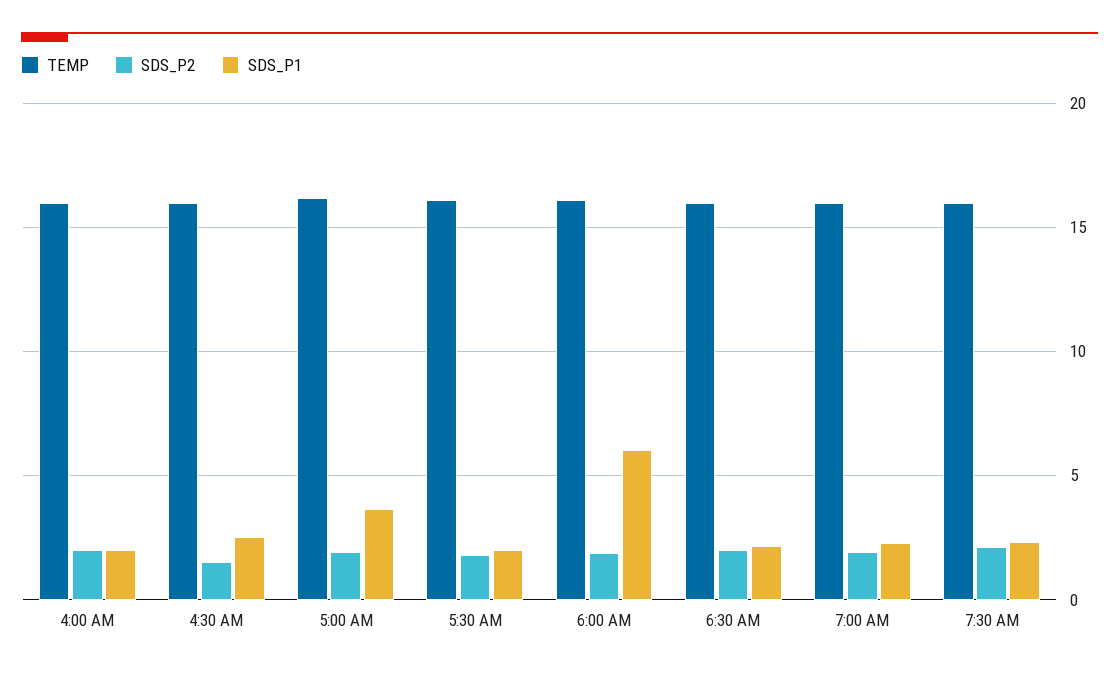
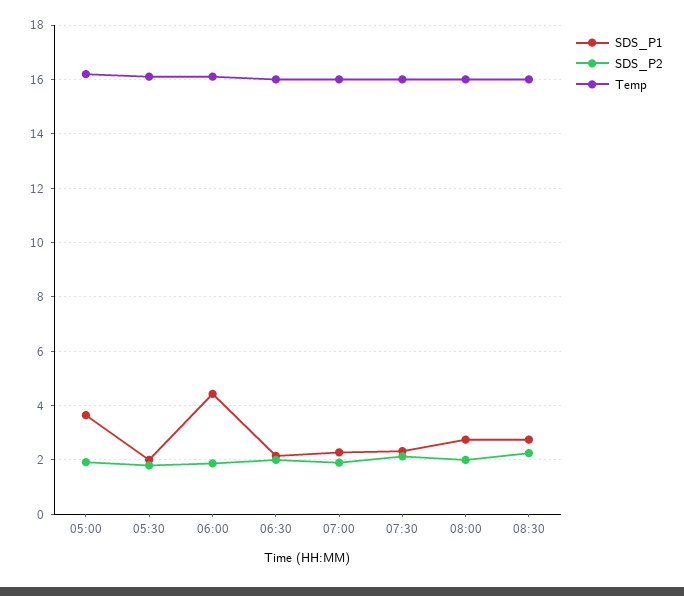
TEMP, 4:00 AM: 16 -> none
SDS_P2, 4:00 AM: 2 -> none
SDS_P1, 4:00 AM: 2 -> none
TEMP, 4:30 AM: 16 -> none
SDS_P2, 4:30 AM: 1.5 -> none
SDS_P1, 4:30 AM: 2.5 -> none
SDS_P1, 6:00 AM: 6 -> 4.5
SDS_P1, 08:00: none -> 2.75
SDS_P2, 08:00: none -> 2
TEMP, 08:00: none -> 16
SDS_P1, 08:30: none -> 2.75
SDS_P2, 08:30: none -> 2.25
TEMP, 08:30: none -> 16

